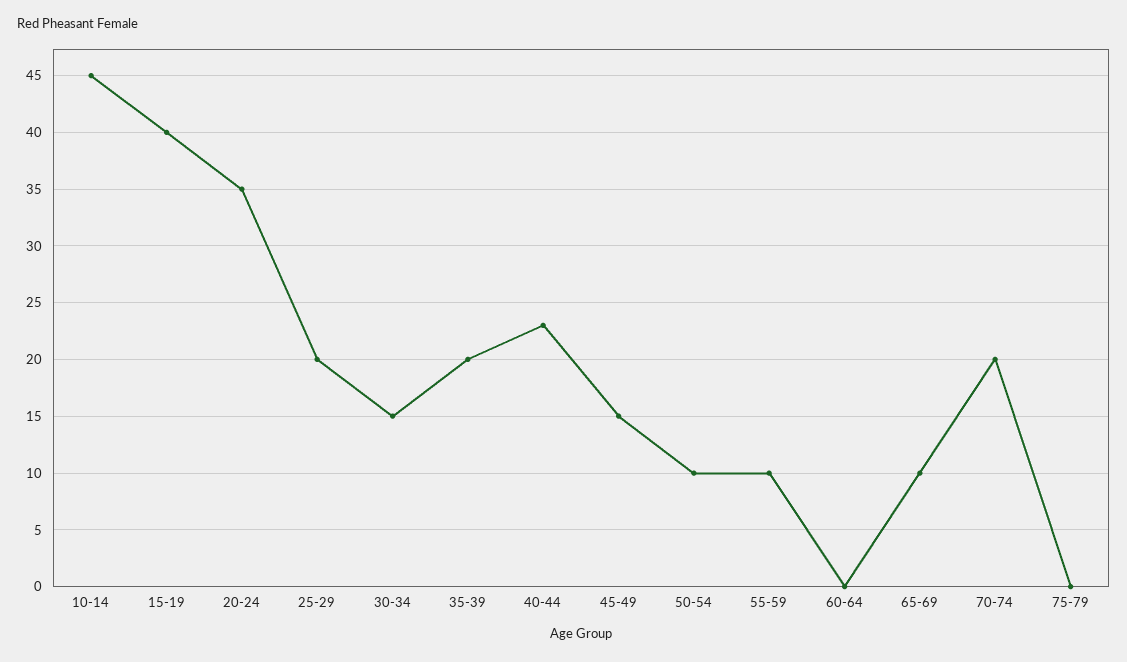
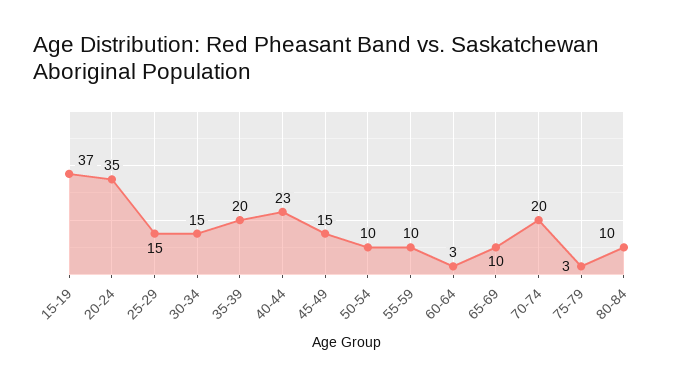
10-14: 45 -> none
15-19: 40 -> 37
25-29: 20 -> 15
60-64: 0 -> 3
75-79: 0 -> 3
80-84: none -> 10

